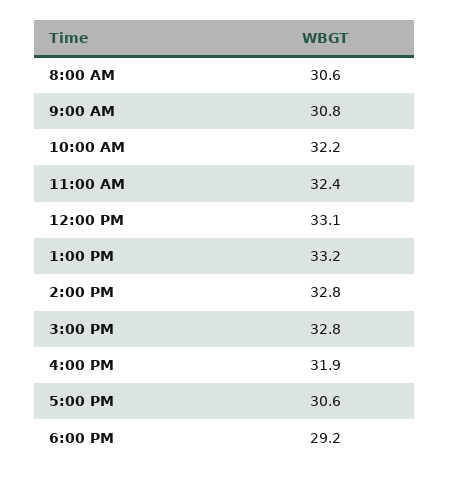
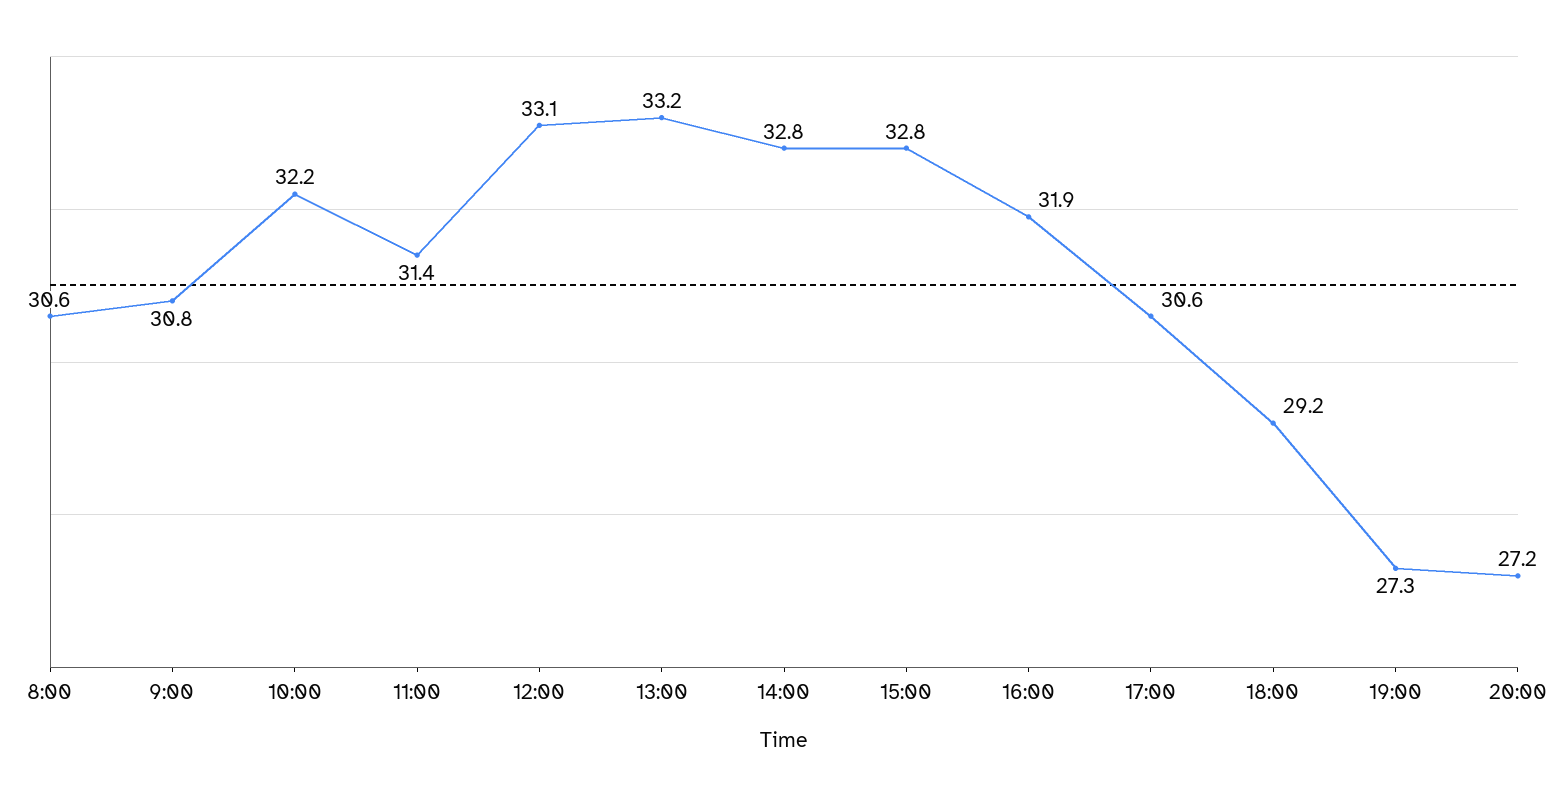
11:00 AM: 32.4 -> 31.4
19:00: none -> 27.3
20:00: none -> 27.2

